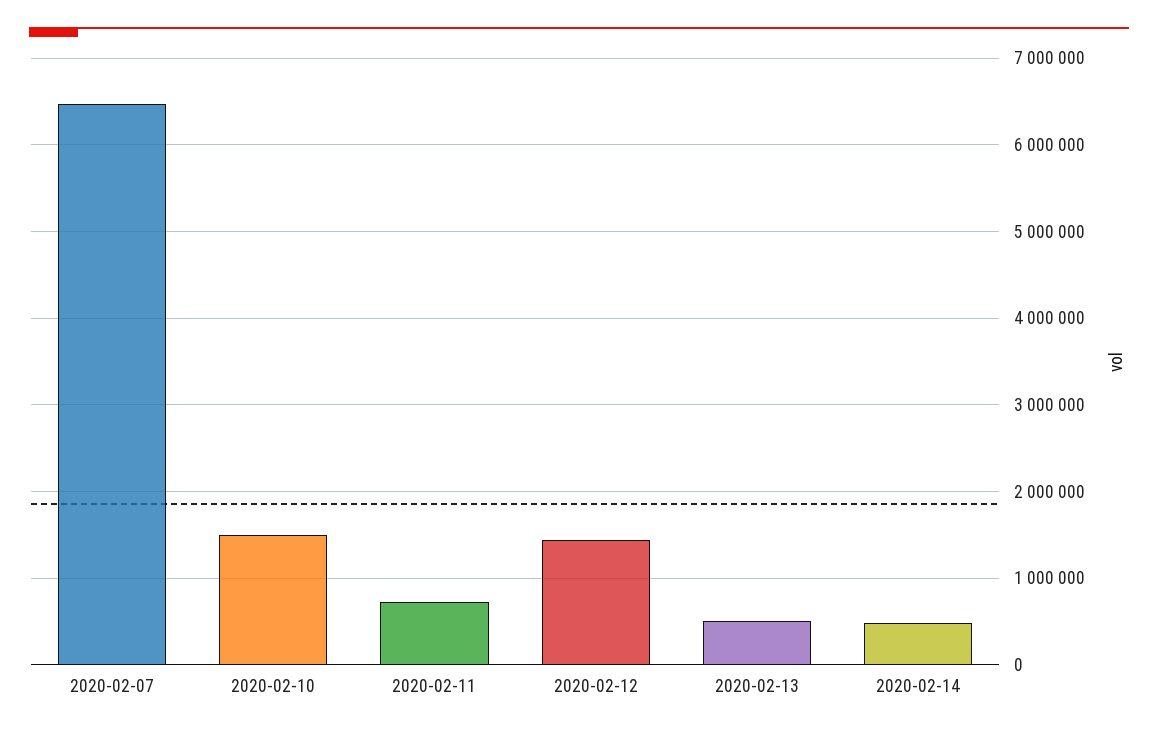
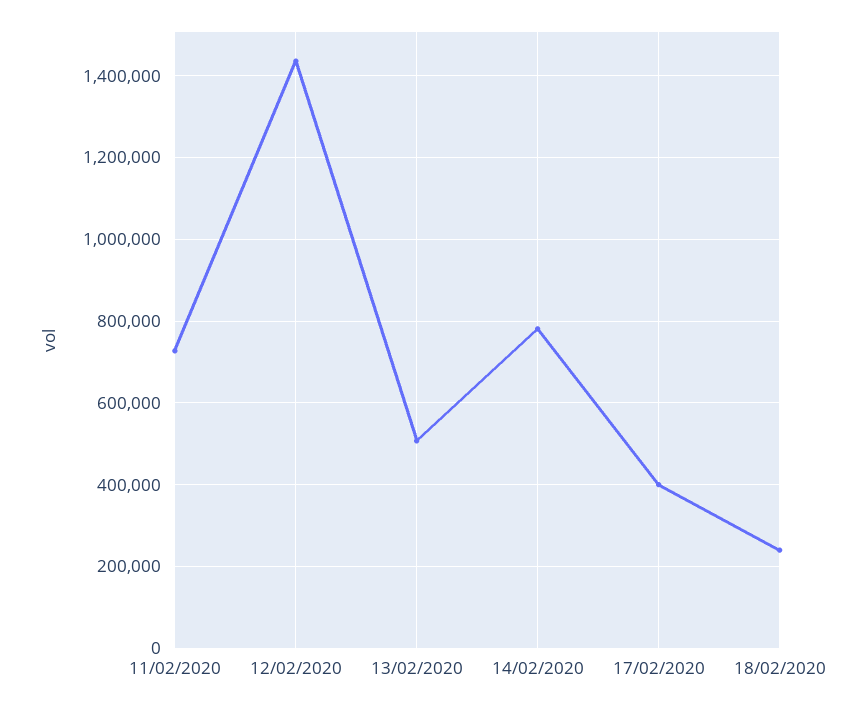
2020-02-07: 6500000 -> none
2020-02-10: 1500000 -> none
2020-02-14: 500000 -> 780000
17/02/2020: none -> 400000
18/02/2020: none -> 240000

